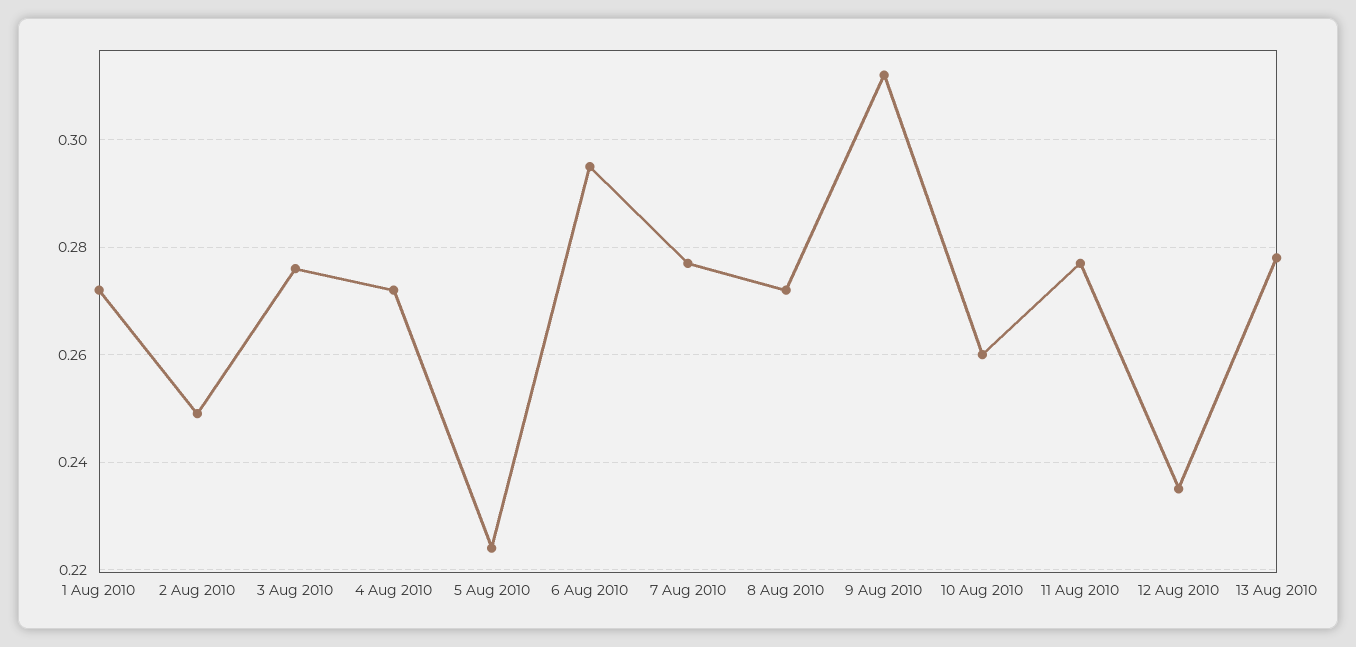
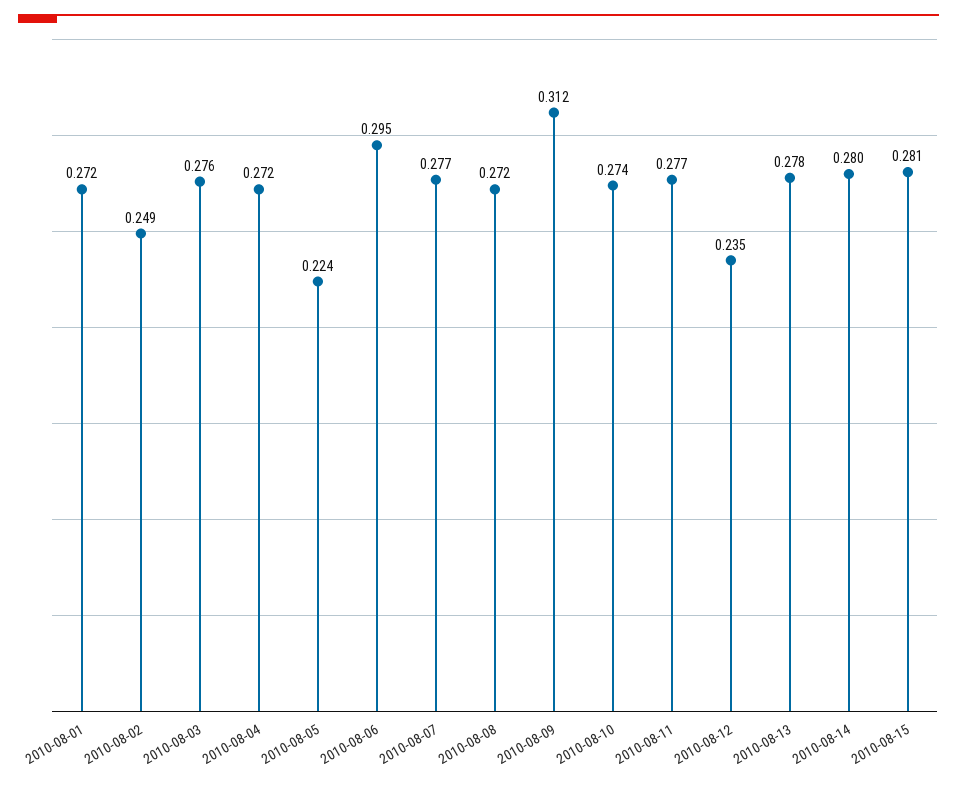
10 Aug 2010: 0.26 -> 0.274
2010-08-14: none -> 0.28
2010-08-15: none -> 0.281

